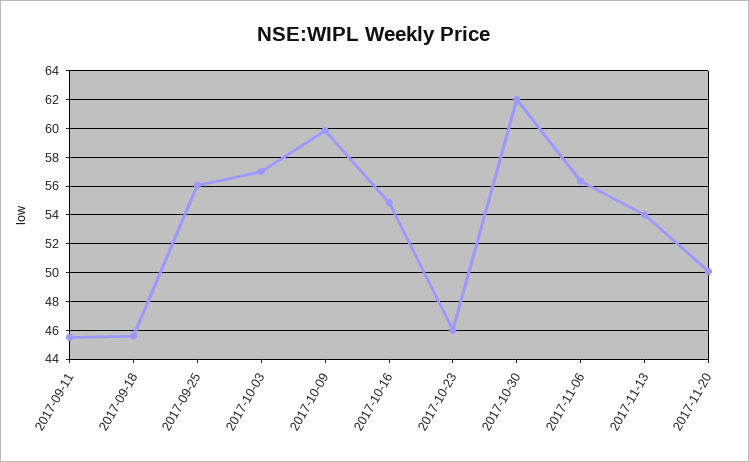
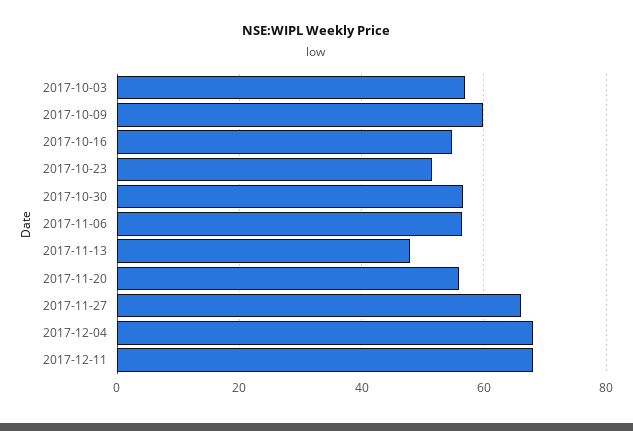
2017-09-11: 45.5 -> none
2017-09-18: 45.5 -> none
2017-09-25: 56 -> none
2017-10-23: 46 -> 52
2017-10-30: 62 -> 56
2017-11-13: 54 -> 48
2017-11-20: 50 -> 56
2017-11-27: none -> 66
2017-12-04: none -> 68
2017-12-11: none -> 68

